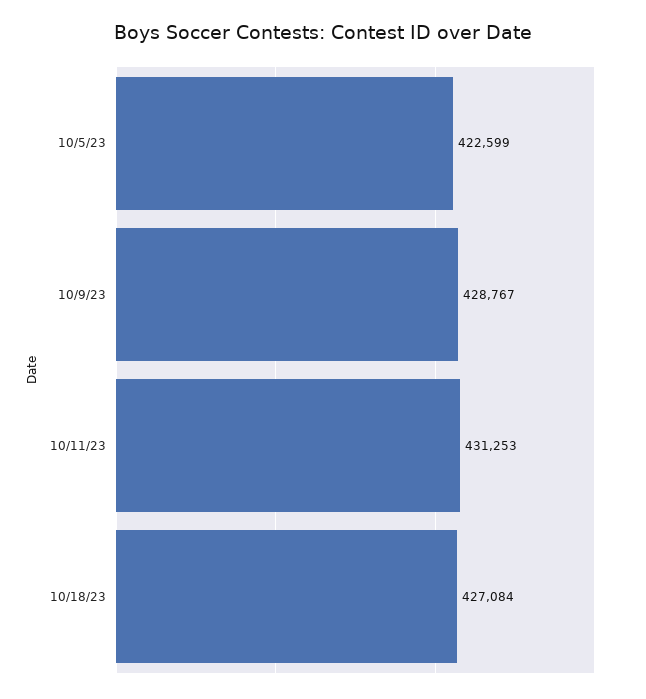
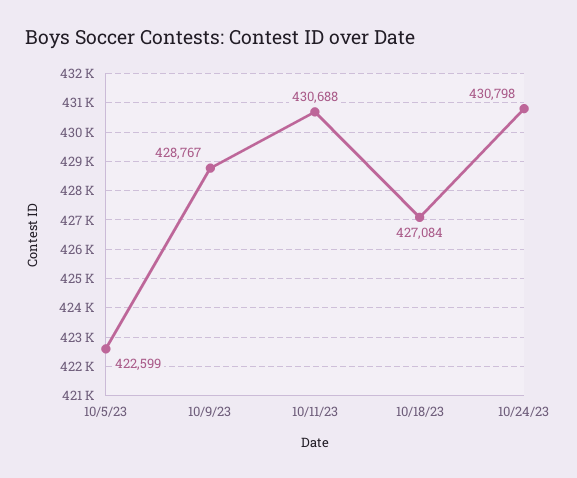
10/11/23: 431253 -> 430688
10/24/23: none -> 430798

